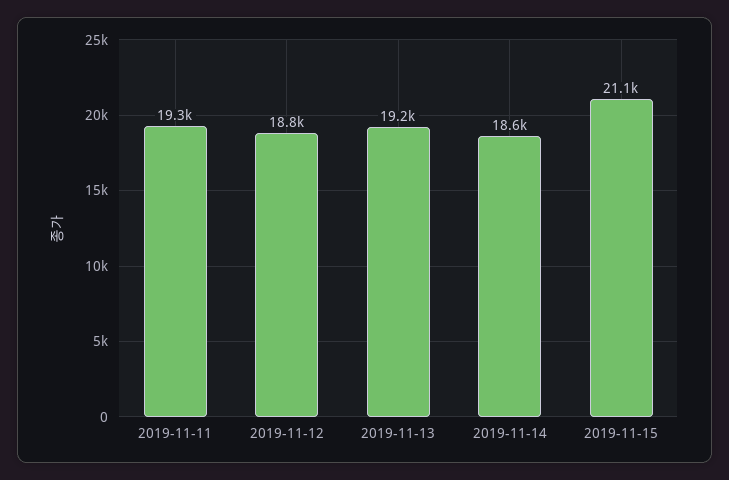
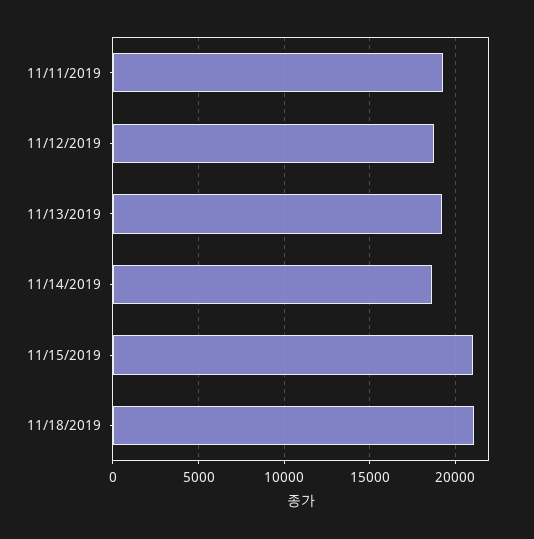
11/18/2019: none -> 21000

